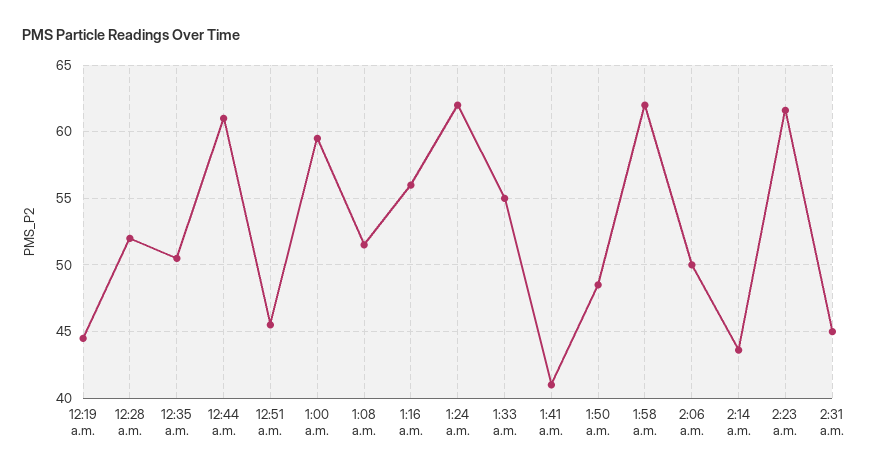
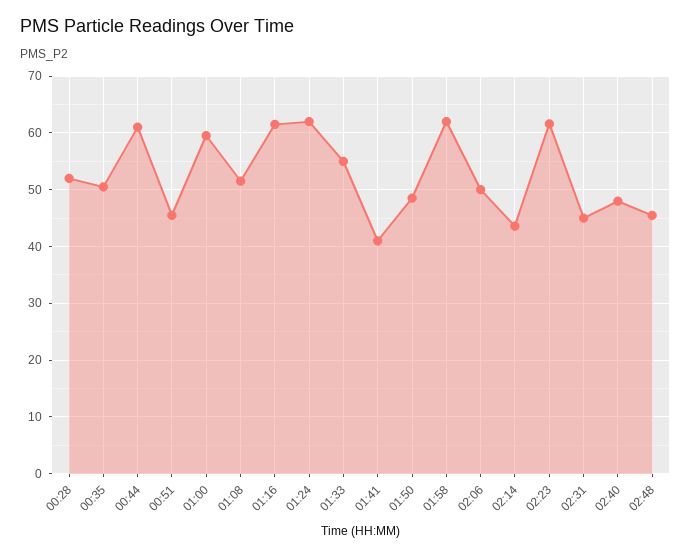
12:19 a.m.: 44.5 -> none
1:16 a.m.: 56 -> 62
02:40: none -> 48
02:48: none -> 46

